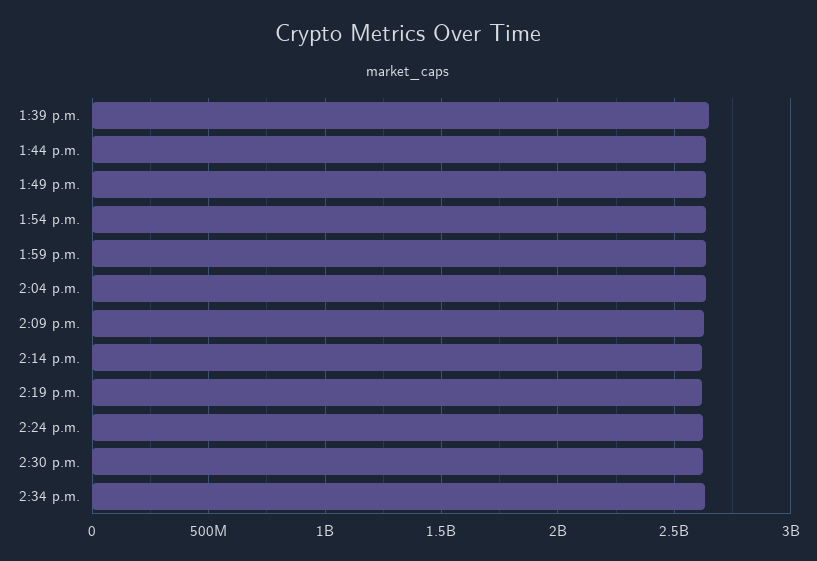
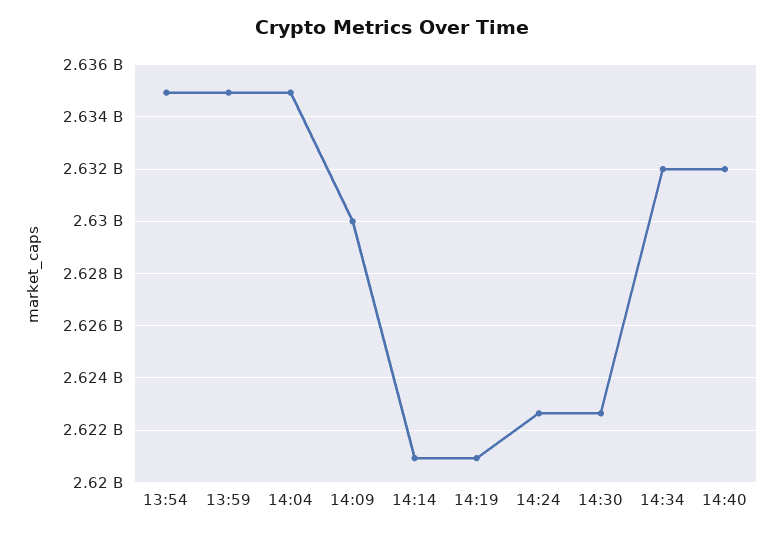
1:39 p.m.: 2650000000 -> none
1:44 p.m.: 2650000000 -> none
1:49 p.m.: 2650000000 -> none
14:40: none -> 2632000000

